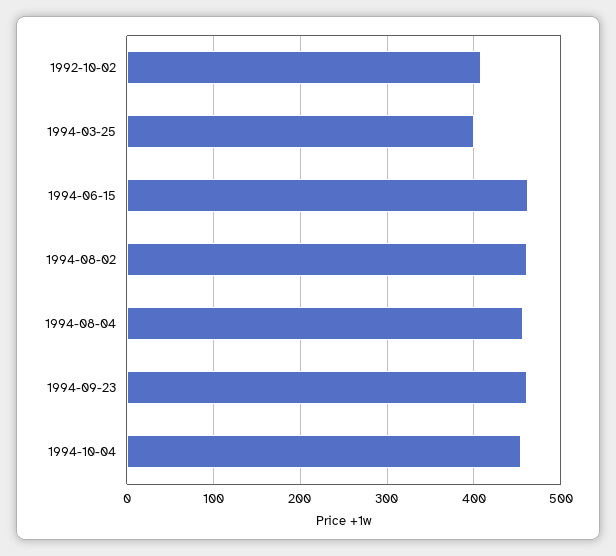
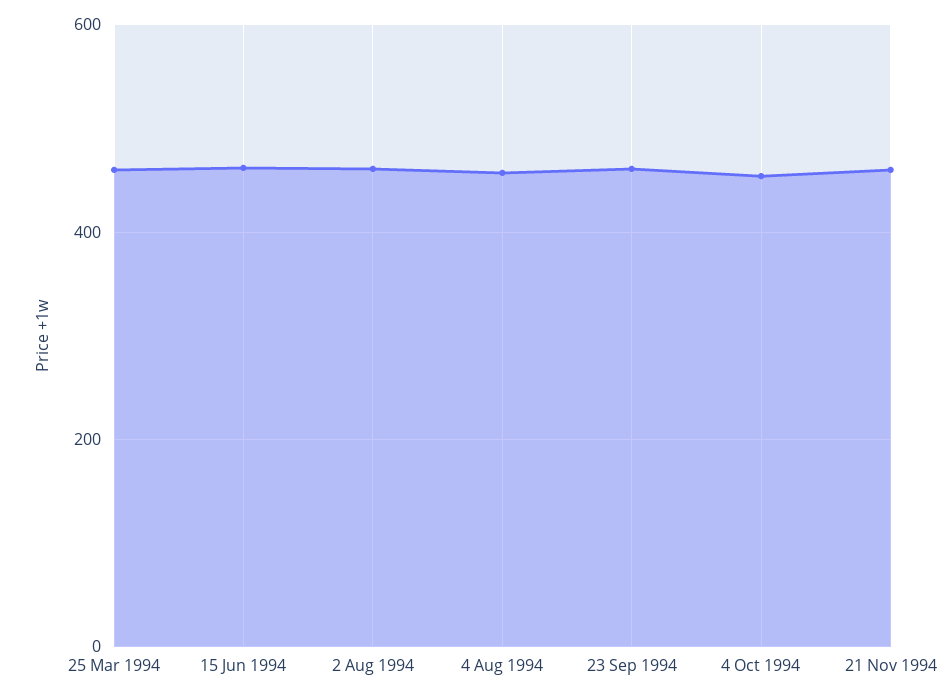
1992-10-02: 410 -> none
1994-03-25: 400 -> 460
21 Nov 1994: none -> 460

